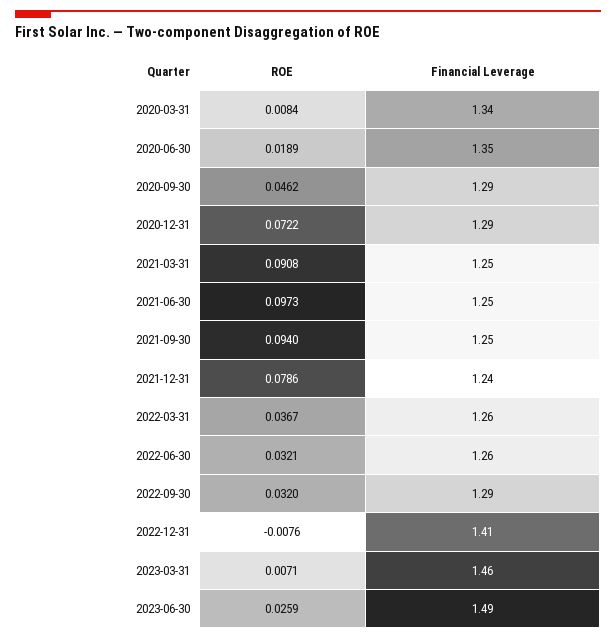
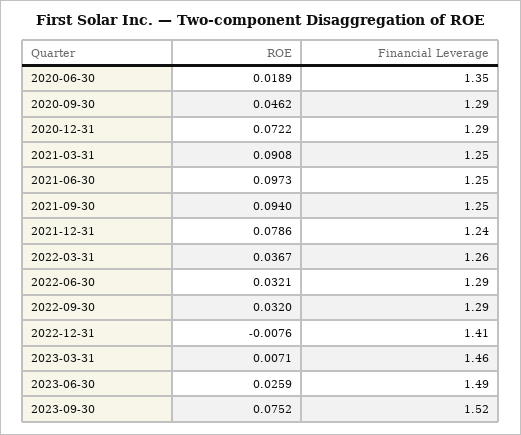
ROE, 2020-03-31: 0.0084 -> none
Financial Leverage, 2020-03-31: 1.34 -> none
Financial Leverage, 2022-06-30: 1.26 -> 1.29
ROE, 2023-09-30: none -> 0.0752
Financial Leverage, 2023-09-30: none -> 1.52

